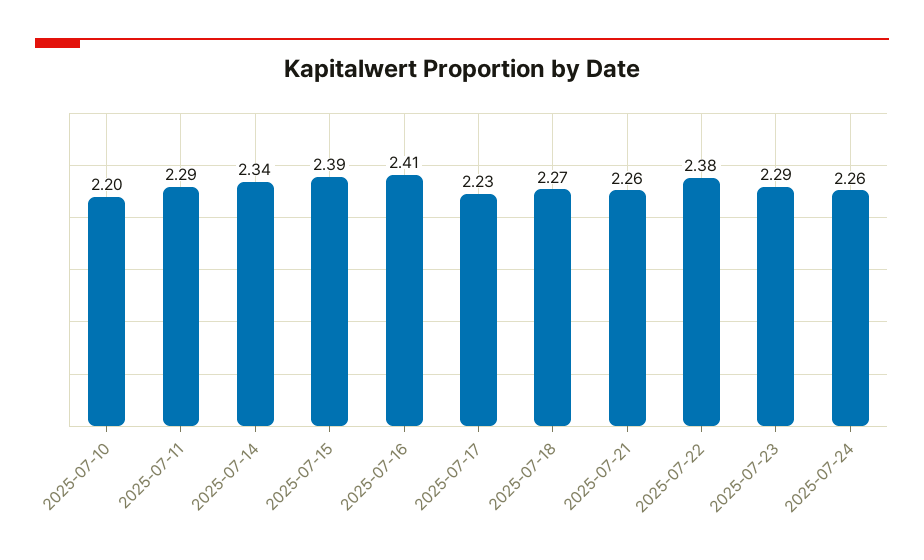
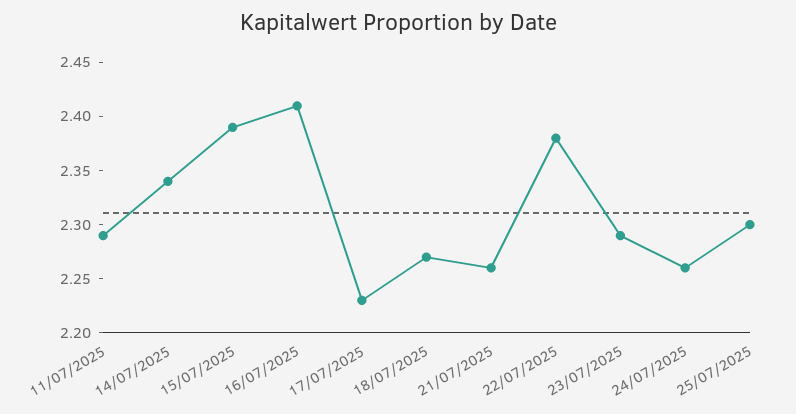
2025-07-10: 2.2 -> none
25/07/2025: none -> 2.3

